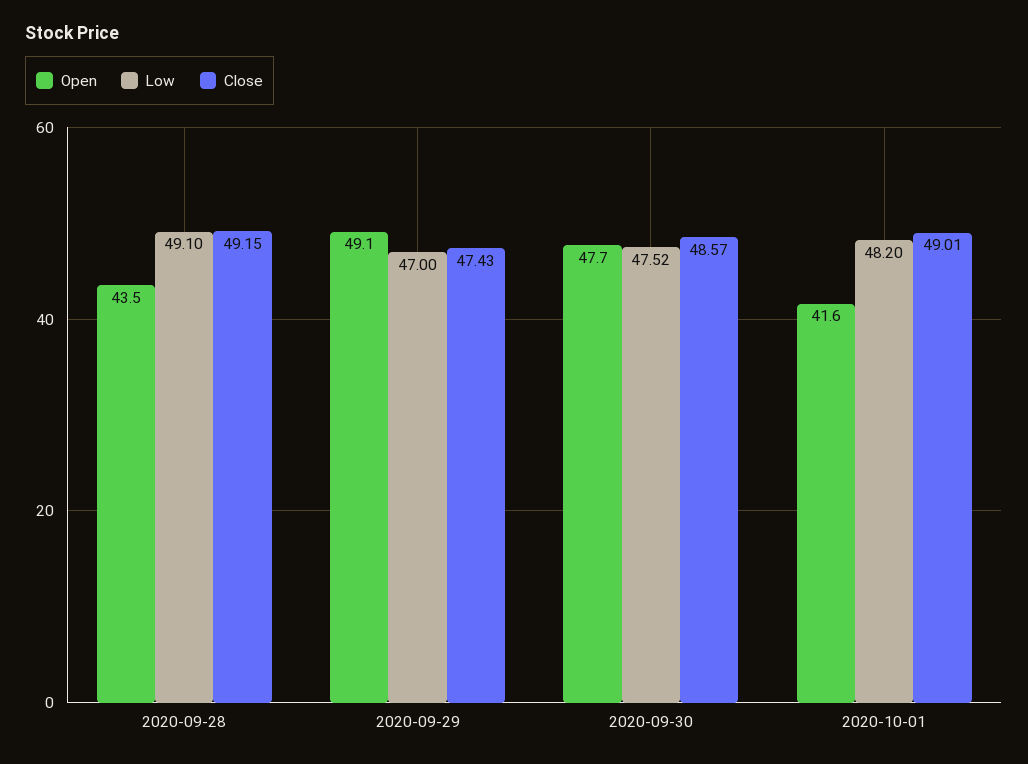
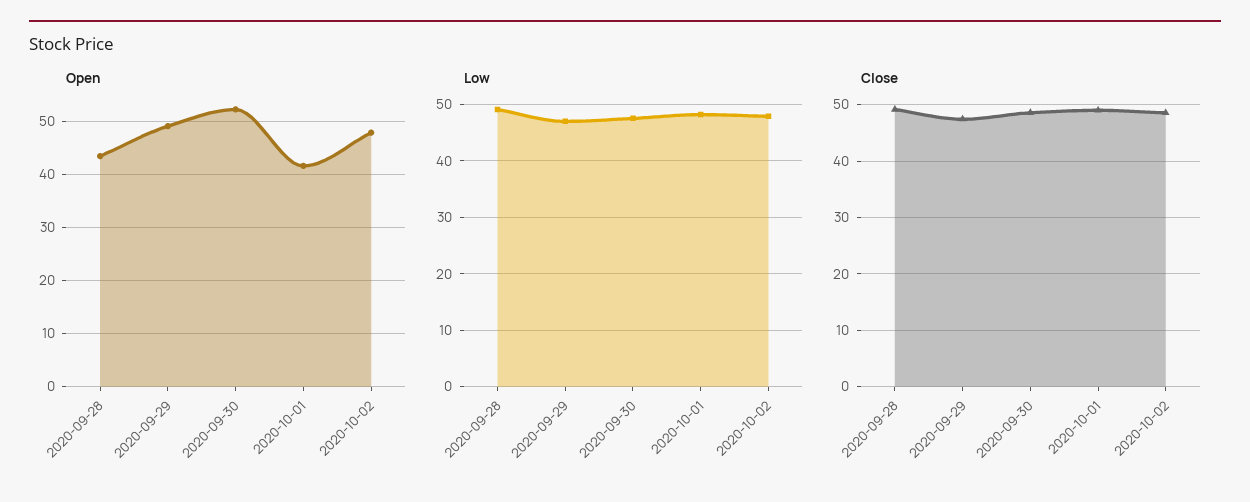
Open, 2020-09-30: 47.7 -> 52
Open, 2020-10-02: none -> 48
Low, 2020-10-02: none -> 48
Close, 2020-10-02: none -> 48

